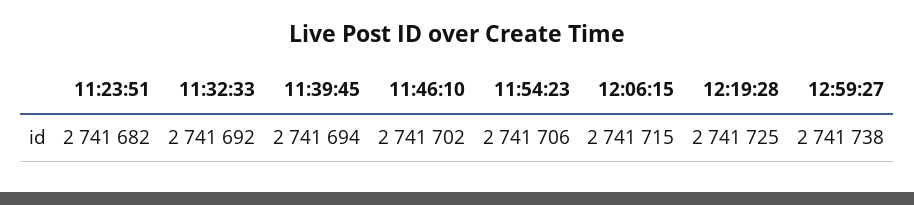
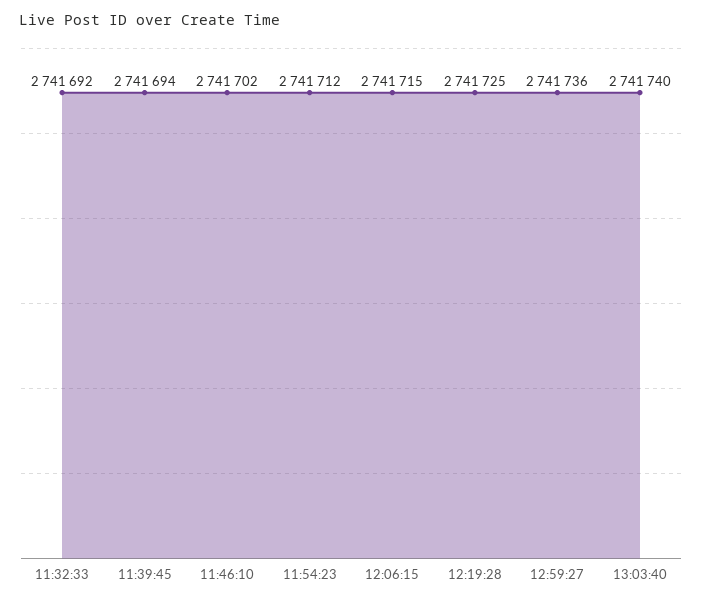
11:23:51: 2741682 -> none
11:54:23: 2741706 -> 2741712
12:59:27: 2741738 -> 2741736
13:03:40: none -> 2741740

